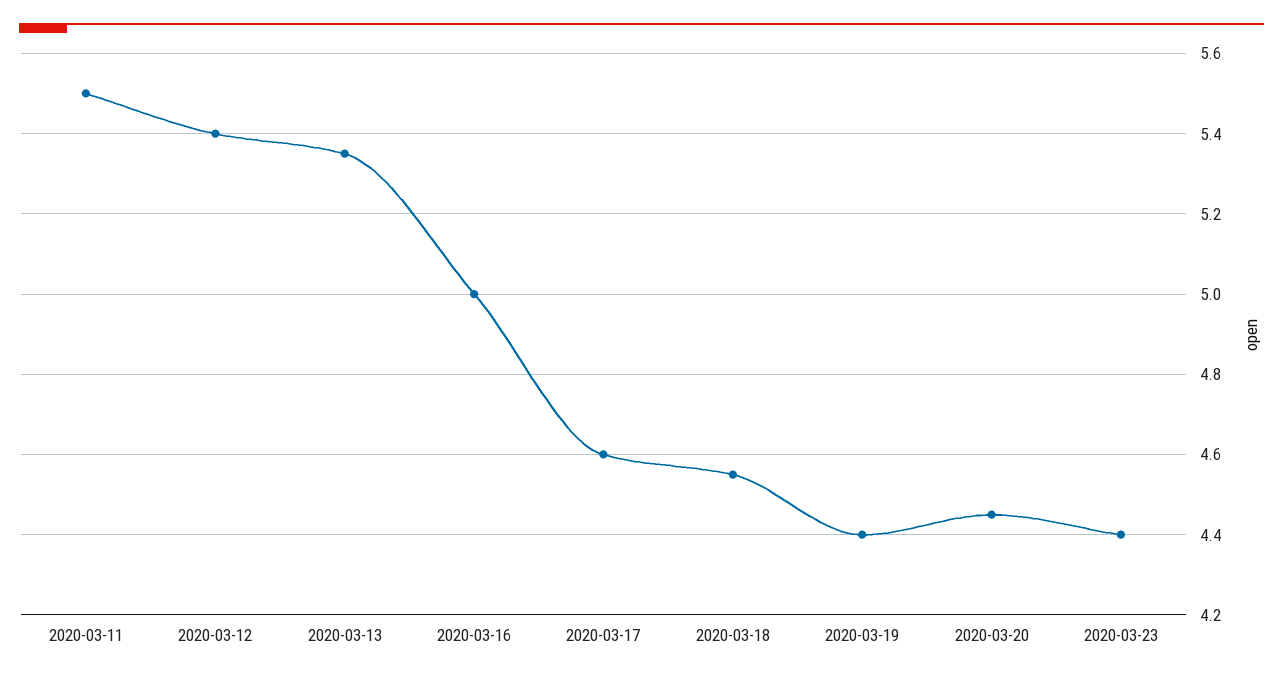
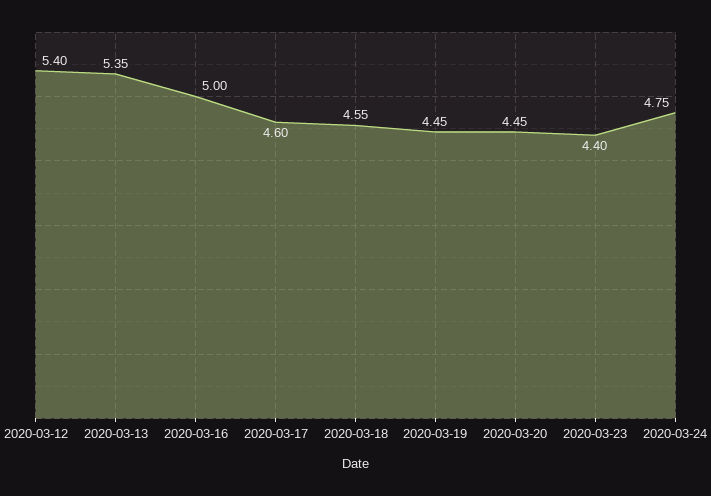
2020-03-11: 5.5 -> none
2020-03-19: 4.4 -> 4.45
2020-03-24: none -> 4.75

